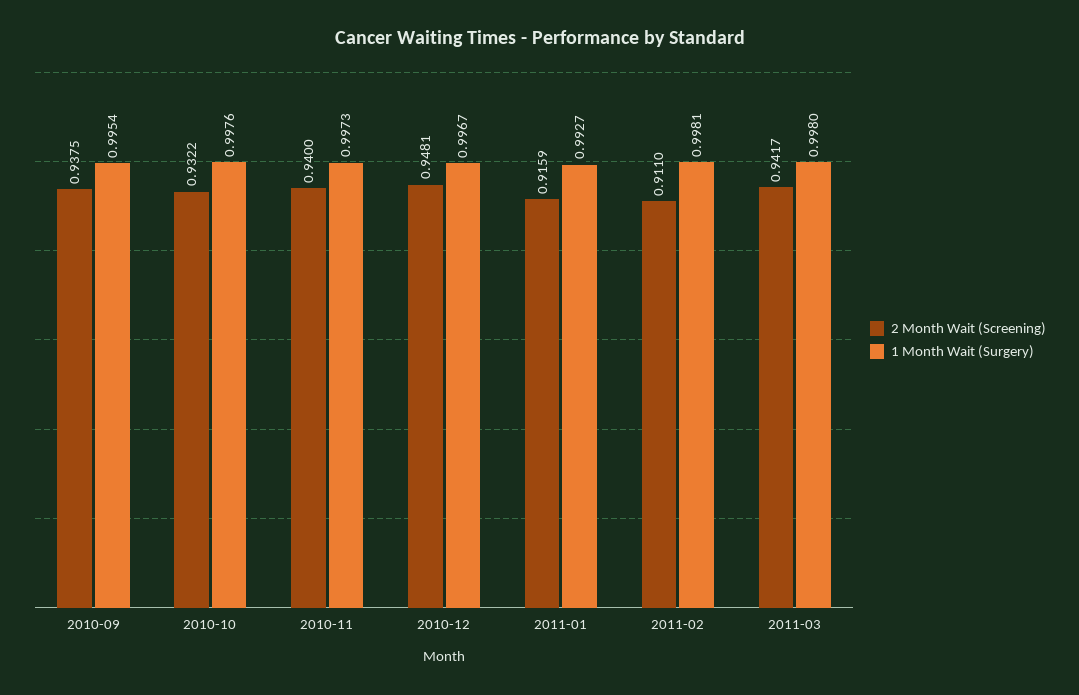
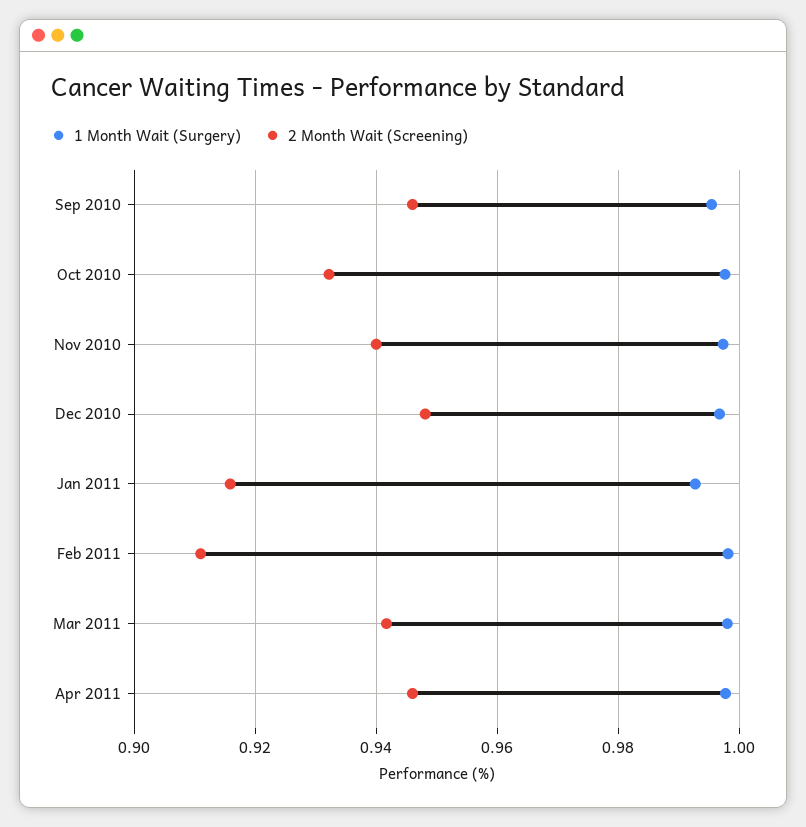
2 Month Wait (Screening), 2010-09: 0.9375 -> 0.946
1 Month Wait (Surgery), Apr 2011: none -> 0.998
2 Month Wait (Screening), Apr 2011: none -> 0.946

